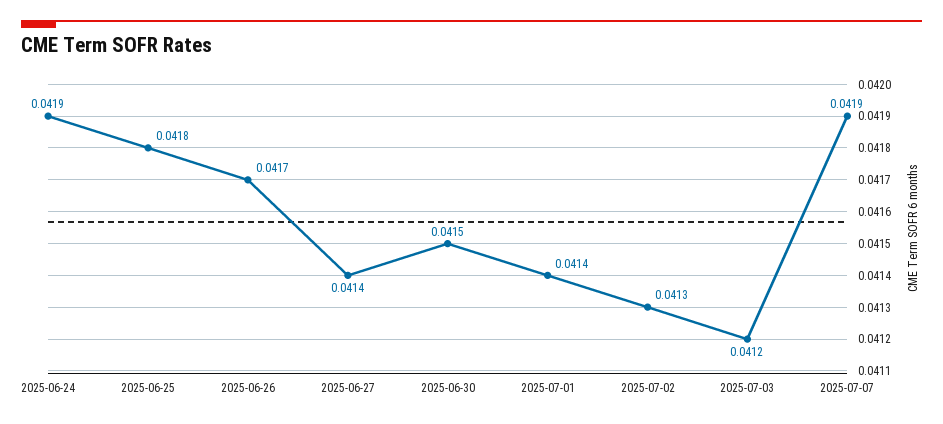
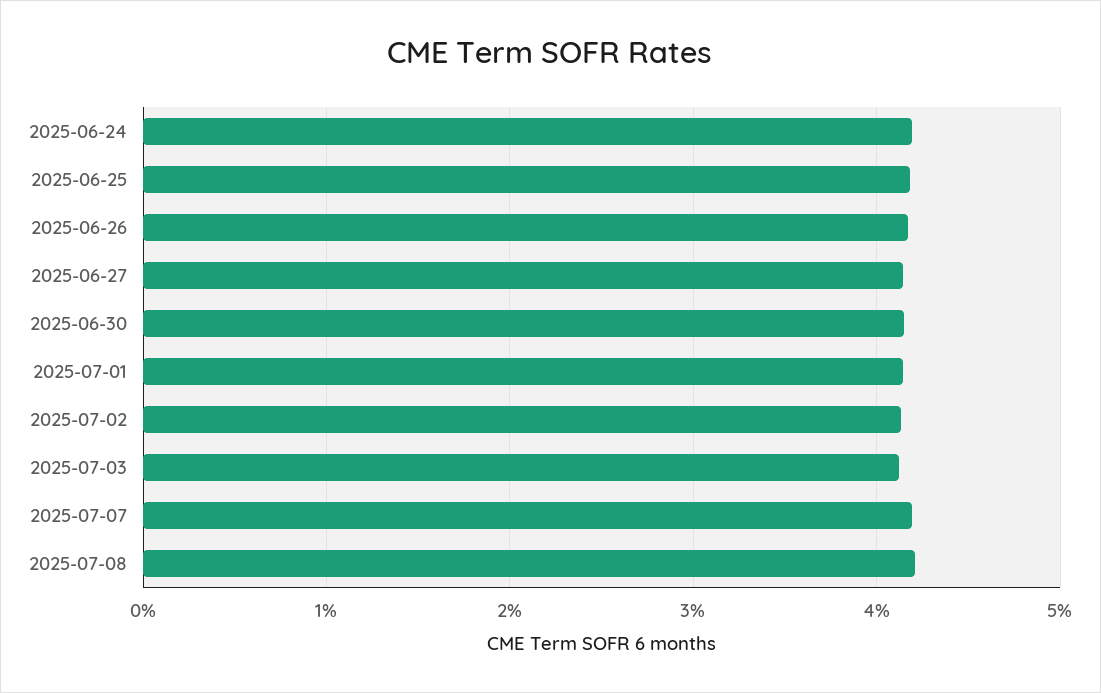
2025-07-08: none -> 0.042

